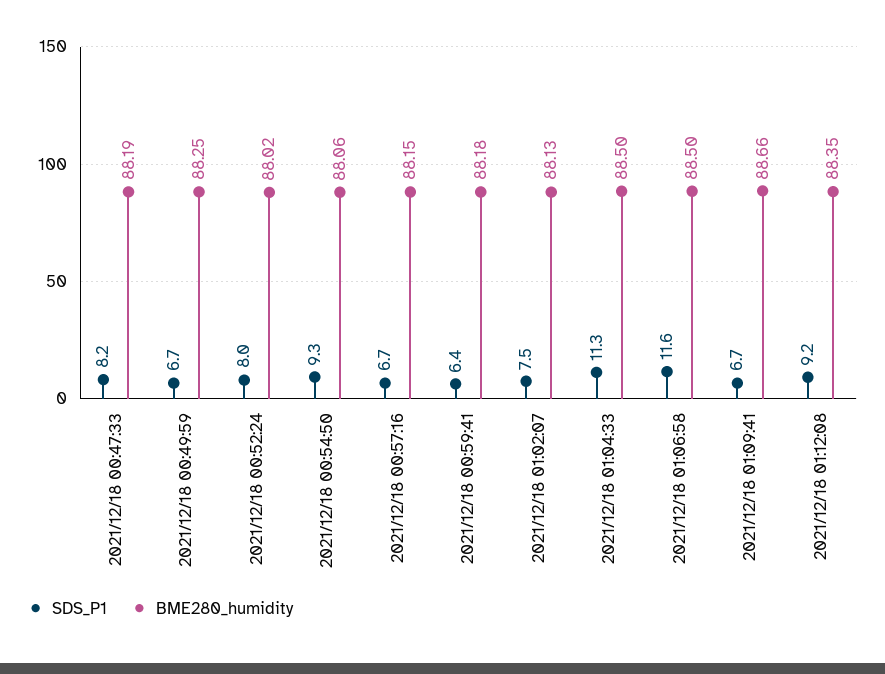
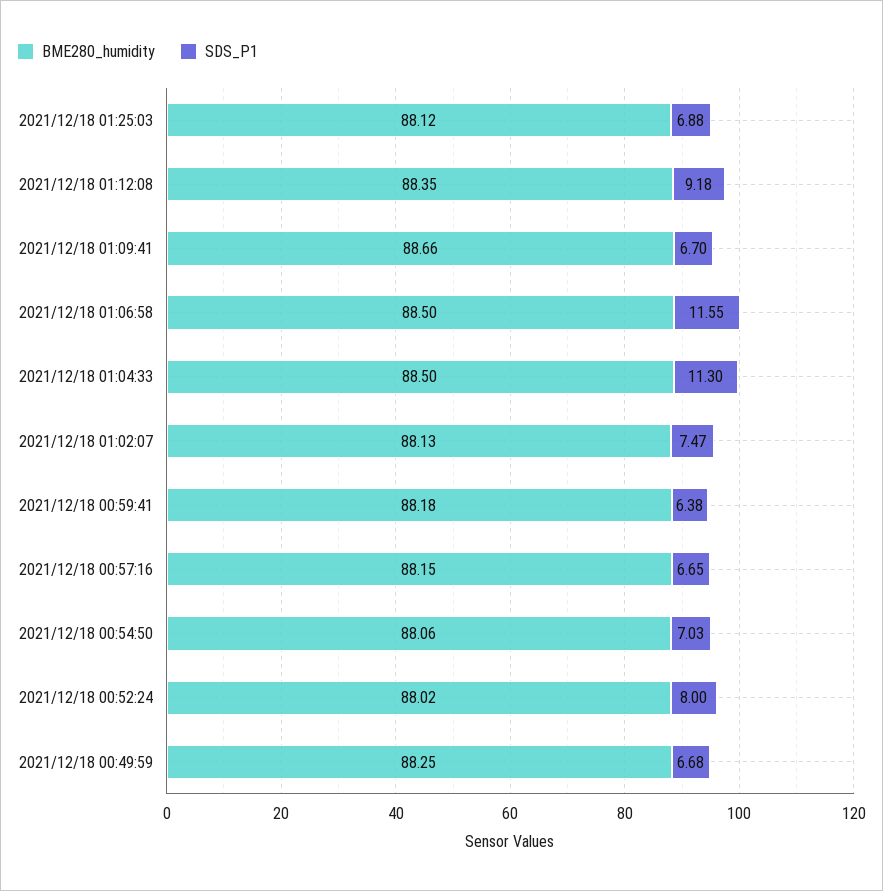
SDS_P1, 2021/12/18 00:47:33: 8.2 -> none
BME280_humidity, 2021/12/18 00:47:33: 88.19 -> none
SDS_P1, 2021/12/18 00:54:50: 9.3 -> 7.03
BME280_humidity, 2021/12/18 01:25:03: none -> 88.12
SDS_P1, 2021/12/18 01:25:03: none -> 6.88

